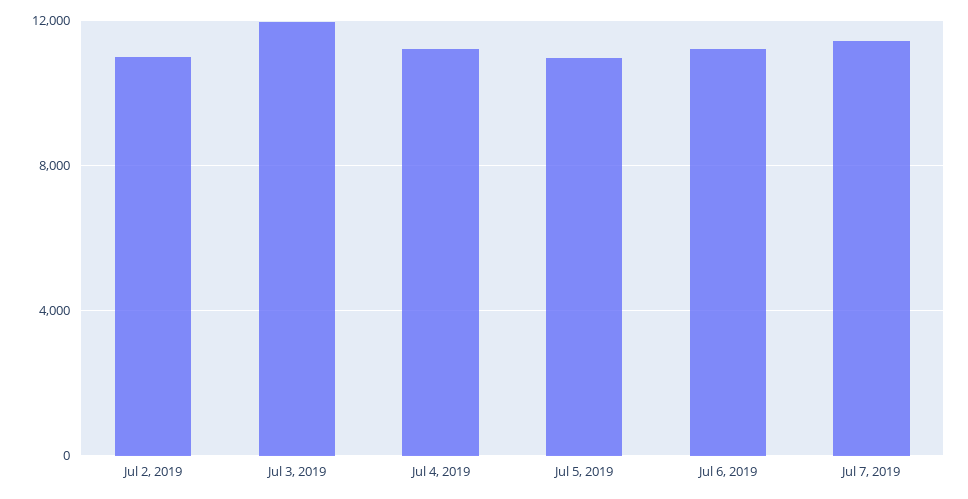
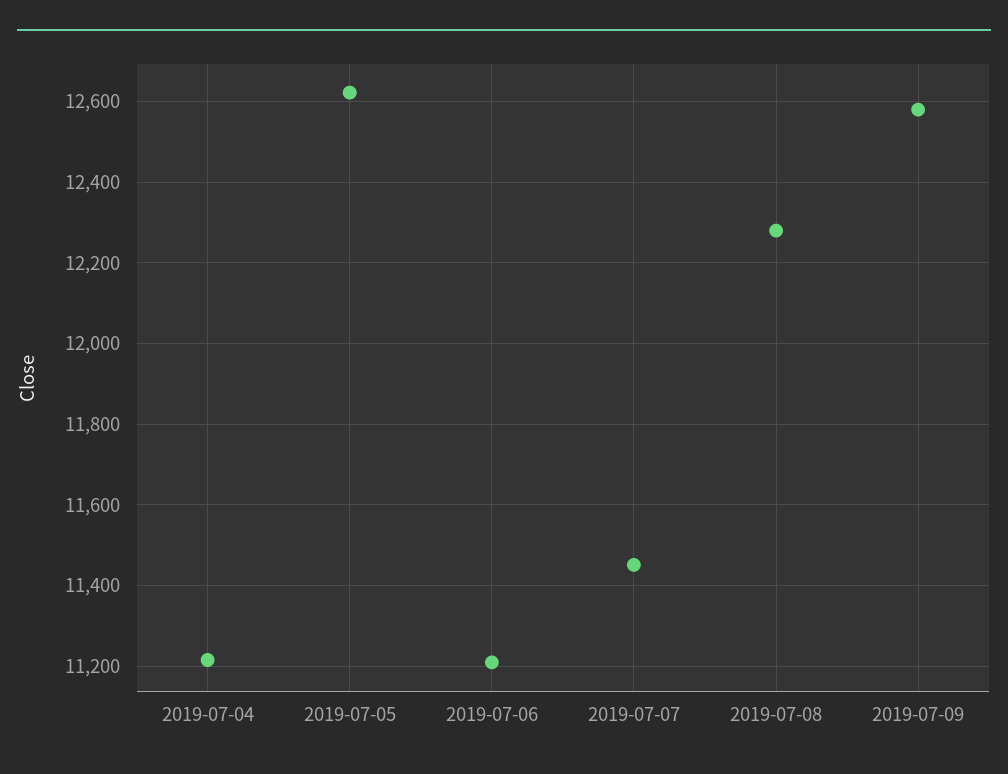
Jul 2, 2019: 11000 -> none
Jul 3, 2019: 12000 -> none
Jul 5, 2019: 11000 -> 12620
2019-07-08: none -> 12280
2019-07-09: none -> 12580

